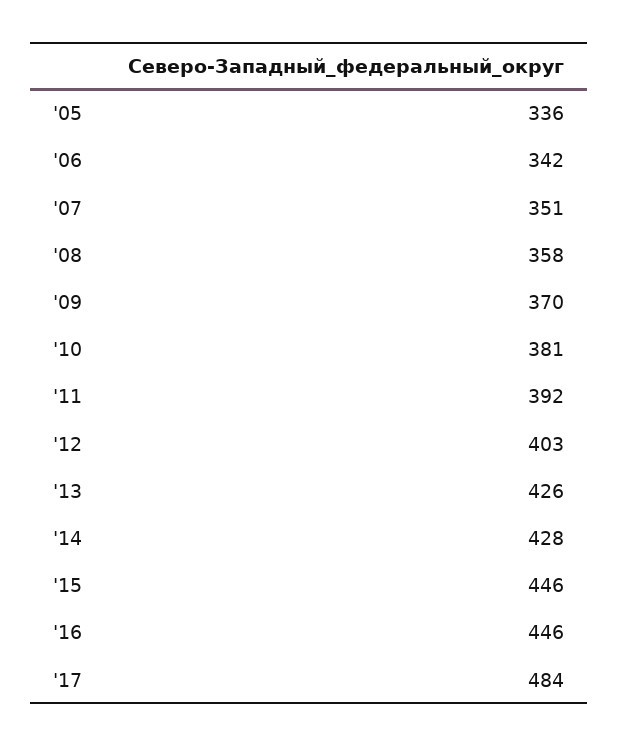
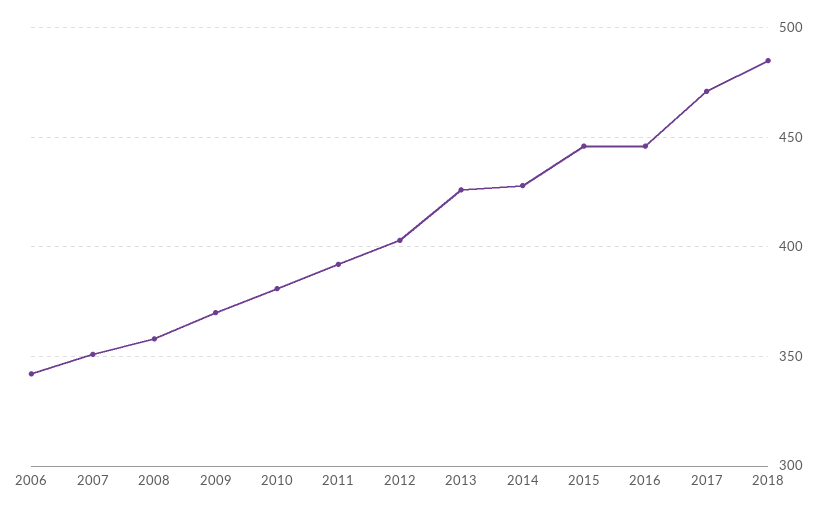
'05: 336 -> none
'17: 484 -> 470
2018: none -> 485

